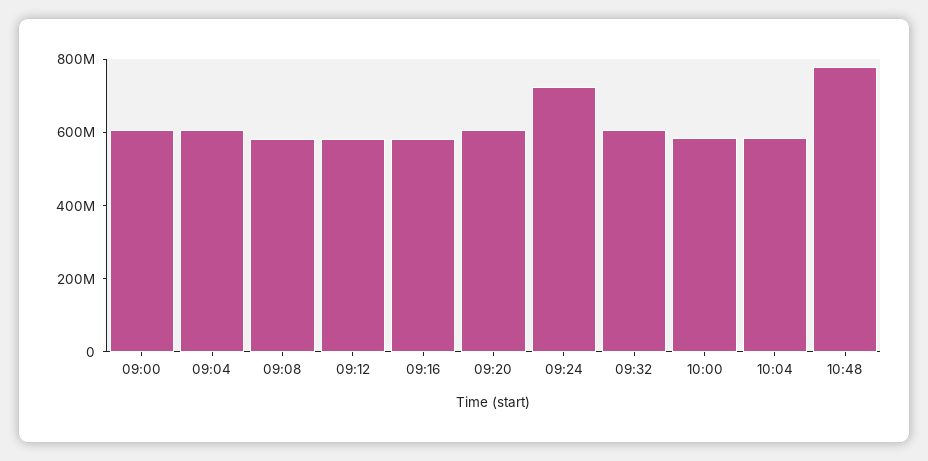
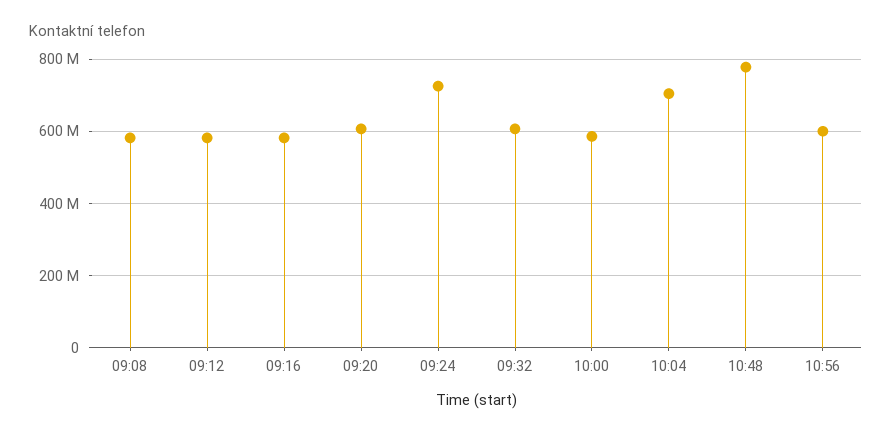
09:00: 600000000 -> none
09:04: 600000000 -> none
10:04: 600000000 -> 700000000
10:56: none -> 600000000

